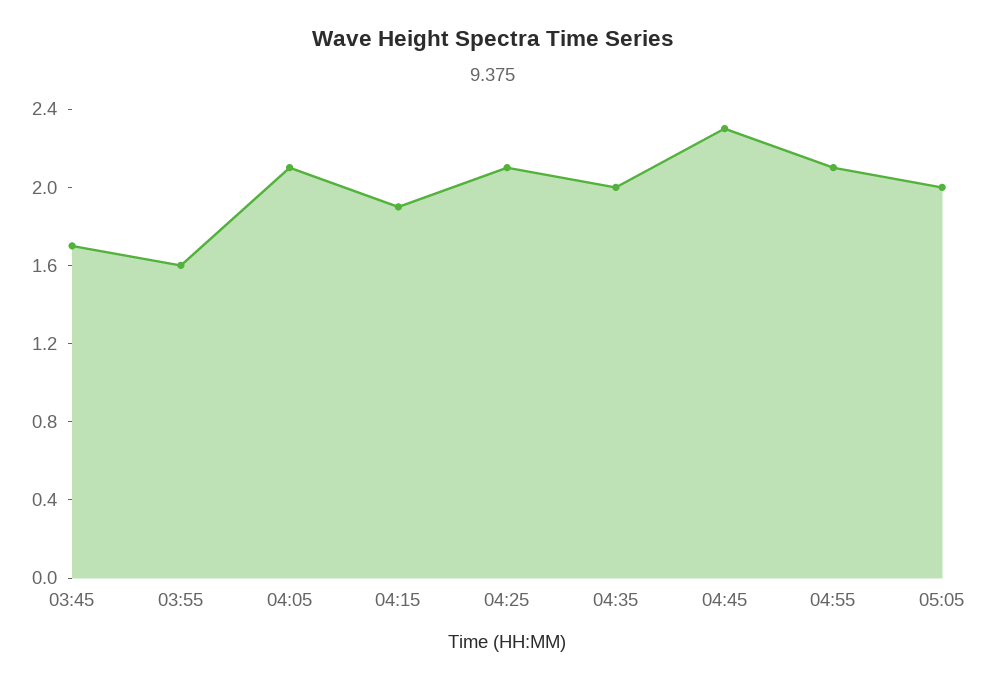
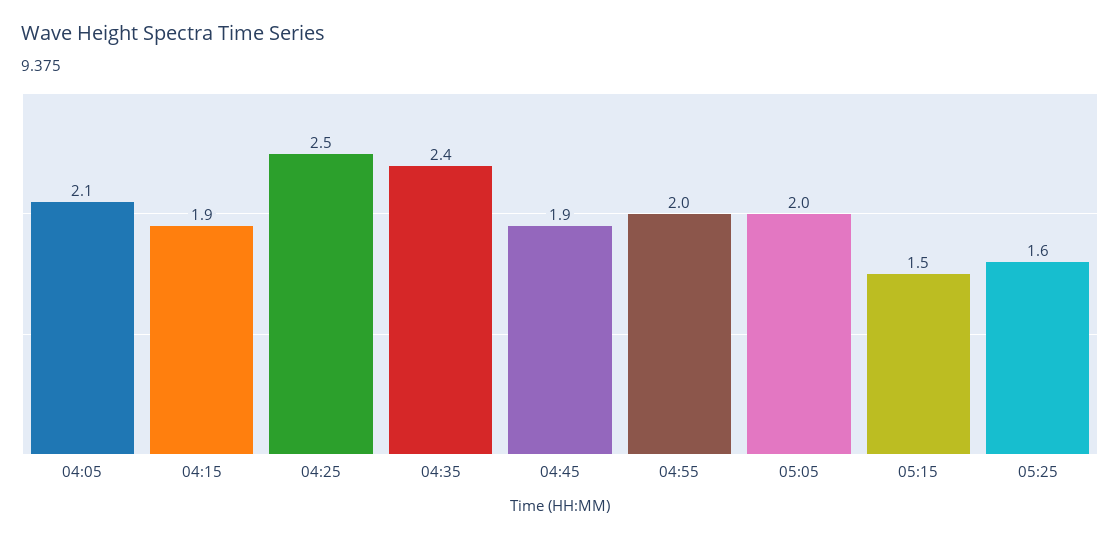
03:45: 1.7 -> none
03:55: 1.6 -> none
04:25: 2.1 -> 2.5
04:35: 2 -> 2.4
04:45: 2.3 -> 1.9
04:55: 2.1 -> 2
05:15: none -> 1.5
05:25: none -> 1.6

